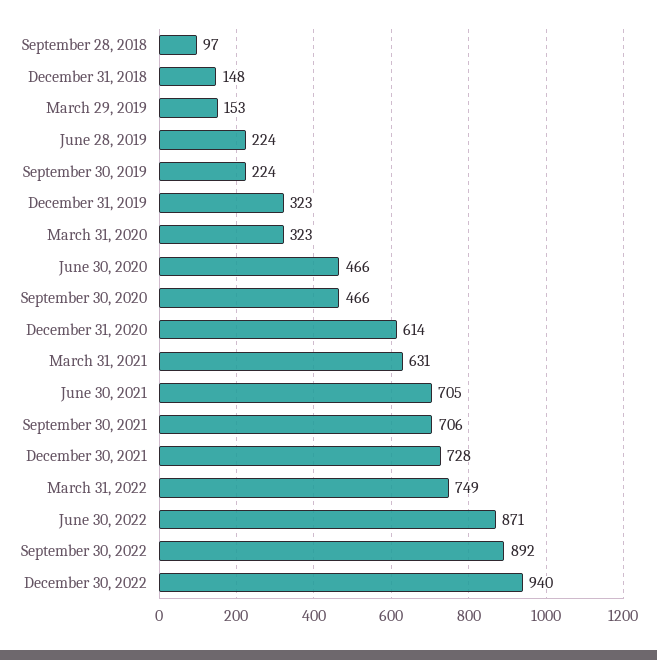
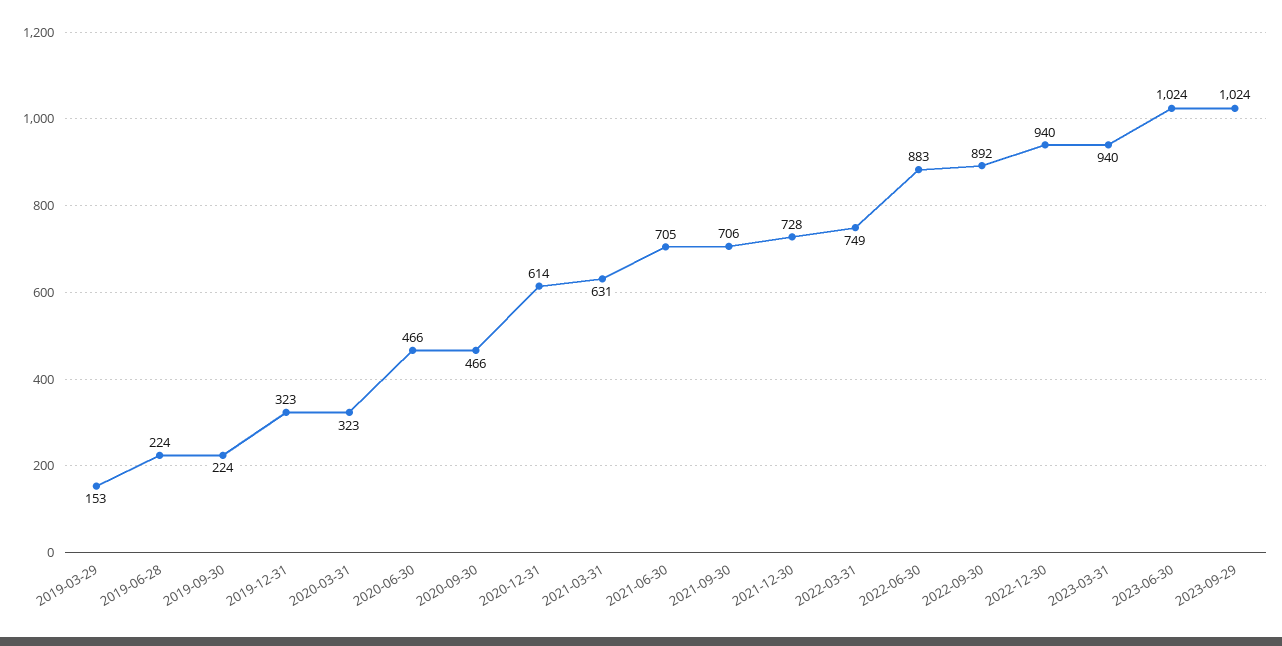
September 28, 2018: 97 -> none
December 31, 2018: 148 -> none
June 30, 2022: 871 -> 883
2023-03-31: none -> 940
2023-06-30: none -> 1024
2023-09-29: none -> 1024

